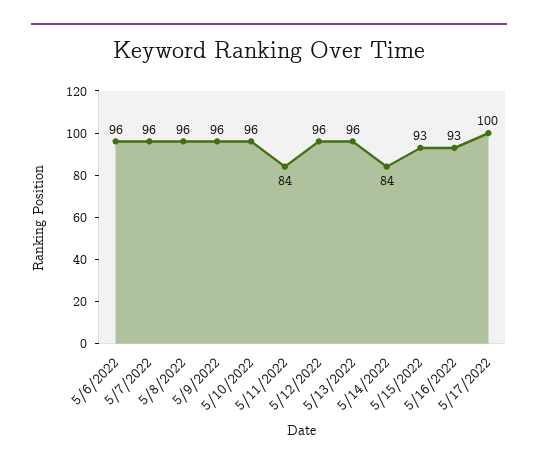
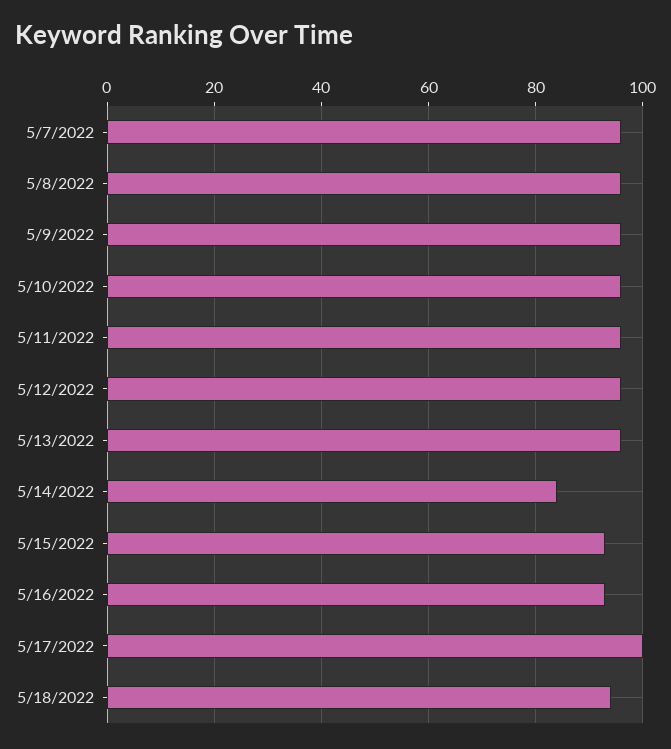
5/6/2022: 96 -> none
5/11/2022: 84 -> 95
5/18/2022: none -> 95

